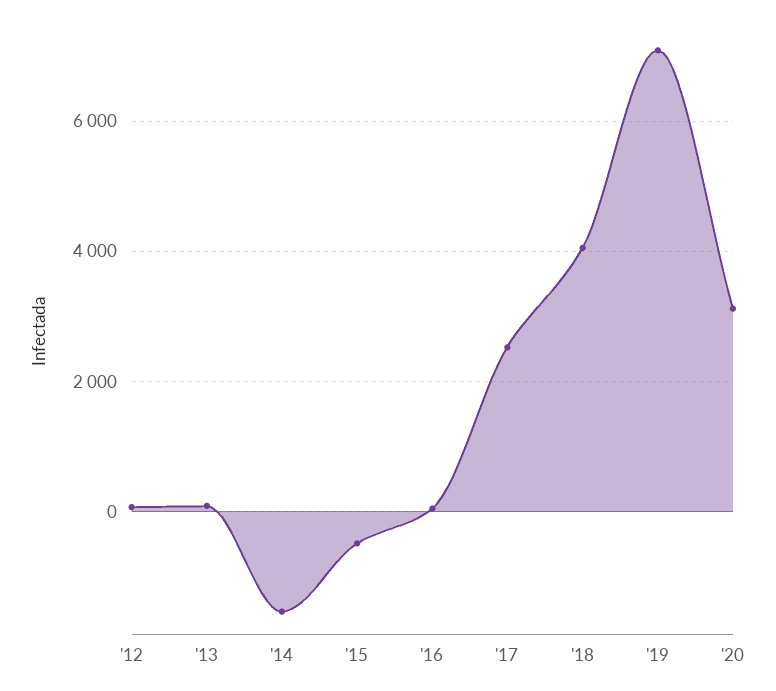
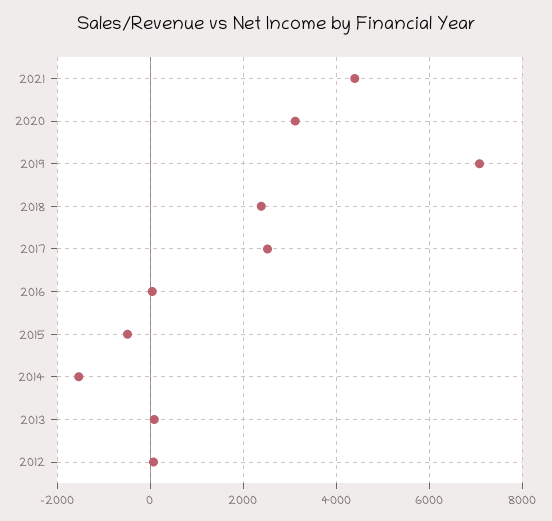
'18: 4000 -> 2400
2021: none -> 4400

